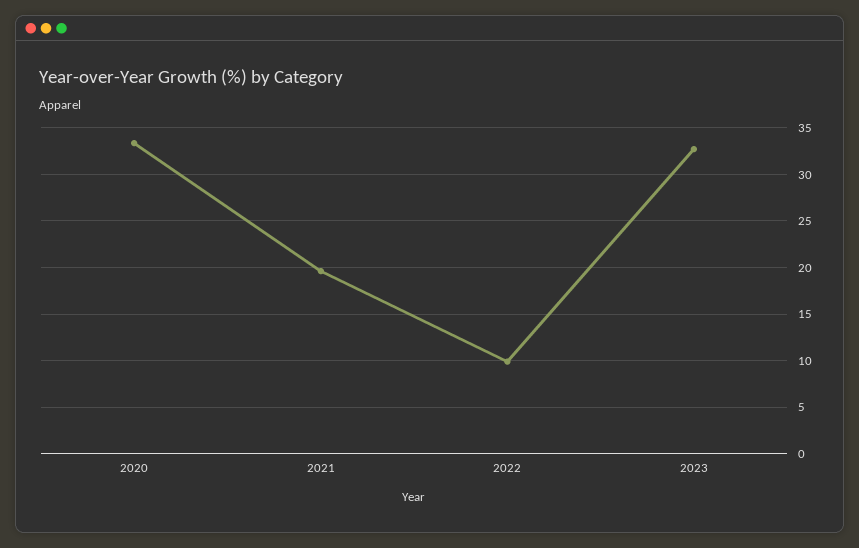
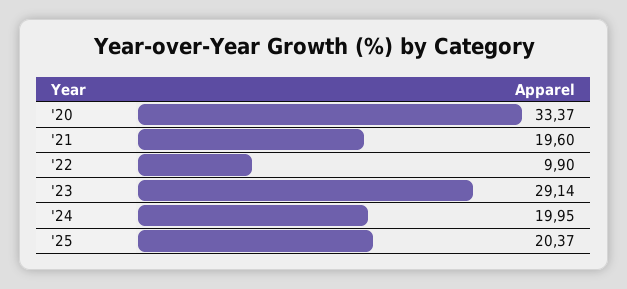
2023: 33 -> 29.14
'24: none -> 19.95
'25: none -> 20.37

